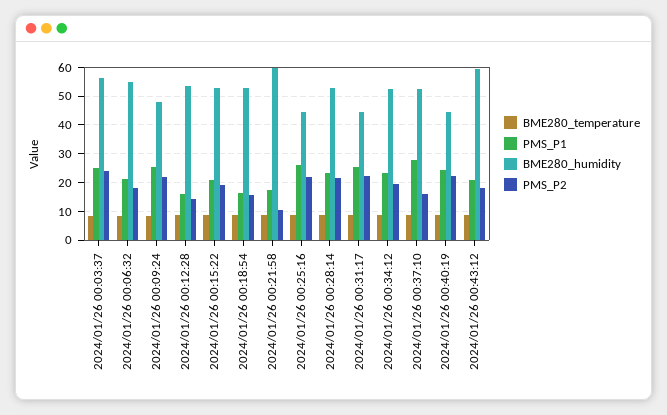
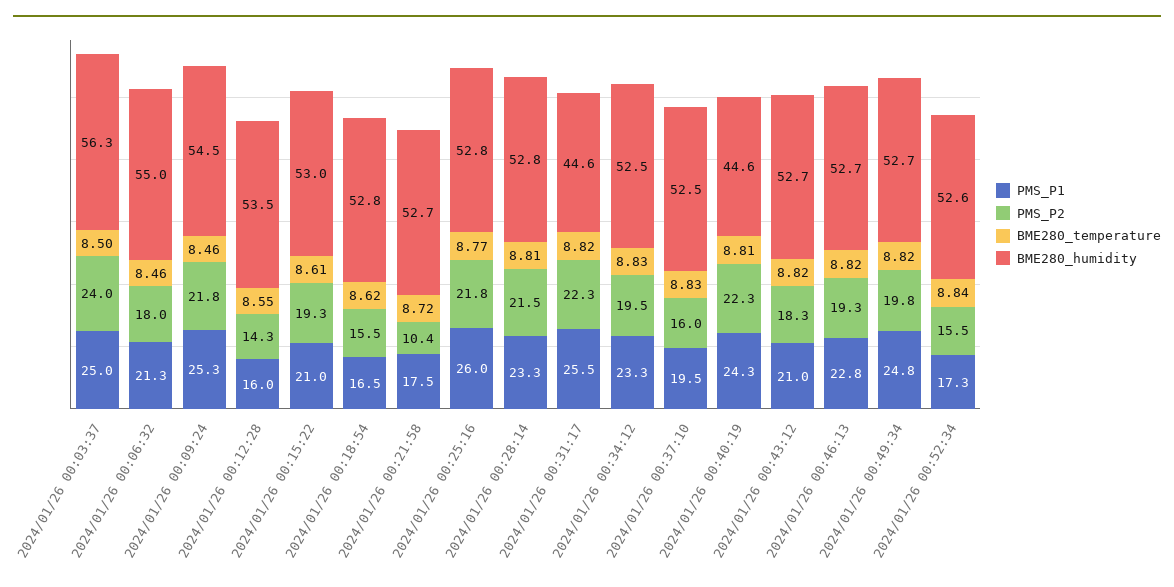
BME280_humidity, 2024/01/26 00:09:24: 47.5 -> 54.5
BME280_humidity, 2024/01/26 00:21:58: 60 -> 52.7
BME280_humidity, 2024/01/26 00:25:16: 45 -> 52.8
PMS_P1, 2024/01/26 00:37:10: 27.5 -> 19.5
BME280_humidity, 2024/01/26 00:43:12: 60 -> 52.7
PMS_P1, 2024/01/26 00:46:13: none -> 22.8
PMS_P2, 2024/01/26 00:46:13: none -> 19.3
BME280_temperature, 2024/01/26 00:46:13: none -> 8.82
BME280_humidity, 2024/01/26 00:46:13: none -> 52.7
PMS_P1, 2024/01/26 00:49:34: none -> 24.8
PMS_P2, 2024/01/26 00:49:34: none -> 19.8
BME280_temperature, 2024/01/26 00:49:34: none -> 8.82
BME280_humidity, 2024/01/26 00:49:34: none -> 52.7
PMS_P1, 2024/01/26 00:52:34: none -> 17.3
PMS_P2, 2024/01/26 00:52:34: none -> 15.5
BME280_temperature, 2024/01/26 00:52:34: none -> 8.84
BME280_humidity, 2024/01/26 00:52:34: none -> 52.6

